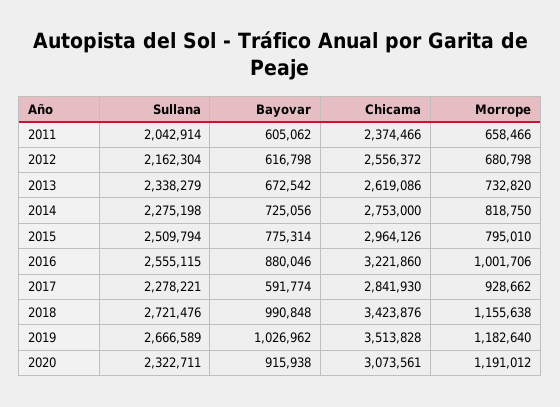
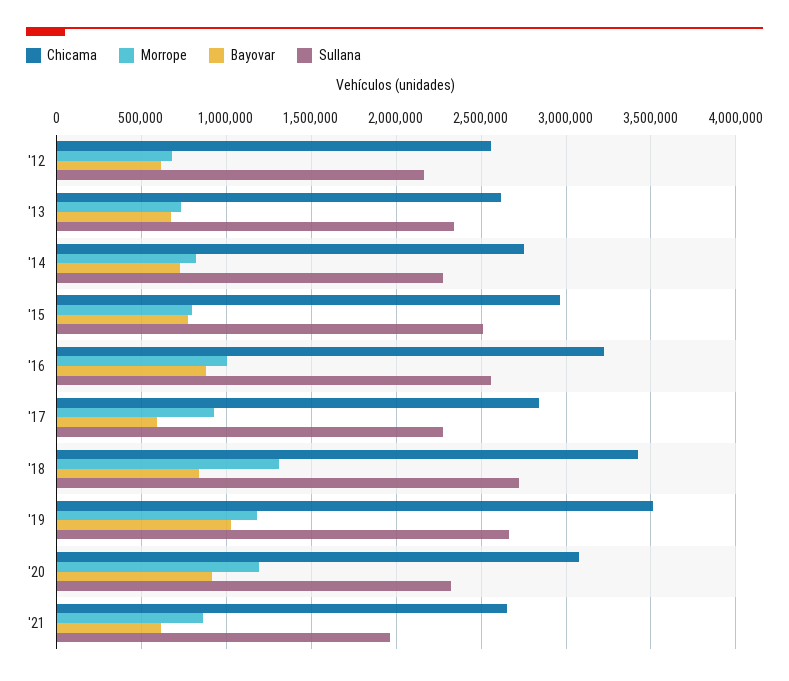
Sullana, 2011: 2042914 -> none
Bayovar, 2011: 605062 -> none
Chicama, 2011: 2374466 -> none
Morrope, 2011: 658466 -> none
Bayovar, 2018: 990848 -> 850000
Morrope, 2018: 1155638 -> 1300000
Chicama, '21: none -> 2650000
Morrope, '21: none -> 850000
Bayovar, '21: none -> 600000
Sullana, '21: none -> 1950000

